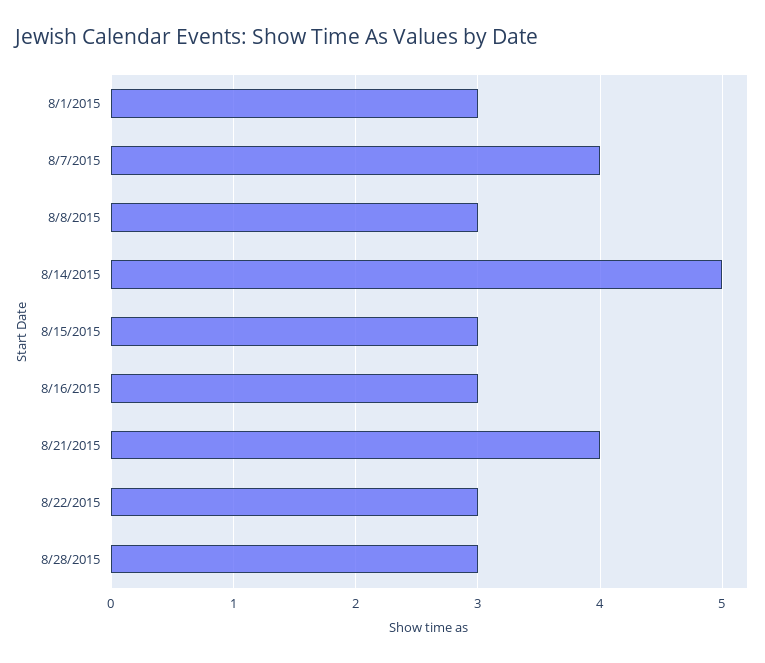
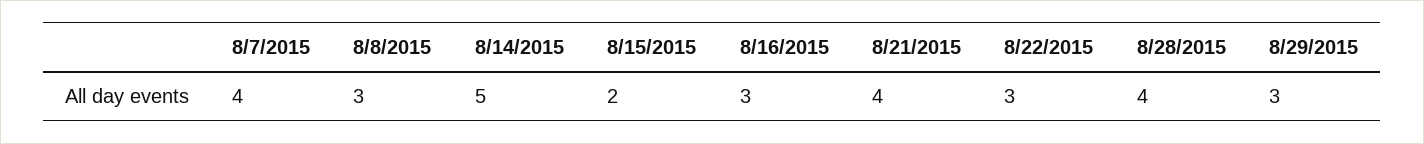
8/1/2015: 3 -> none
8/15/2015: 3 -> 2
8/28/2015: 3 -> 4
8/29/2015: none -> 3

